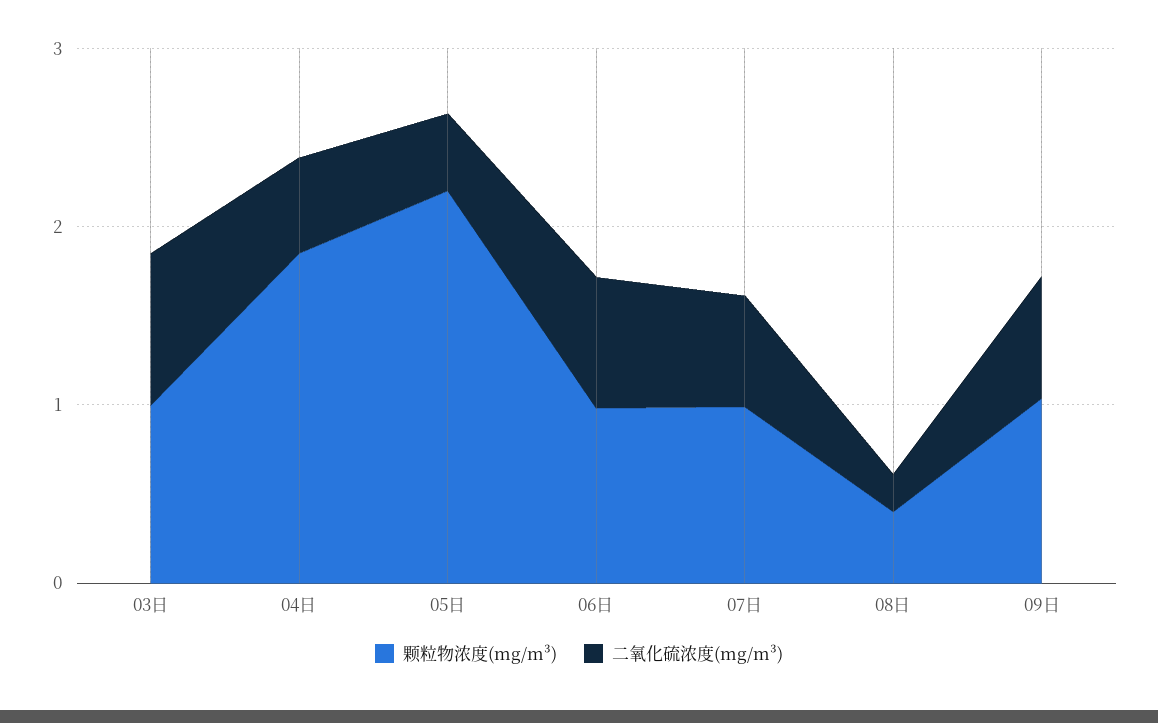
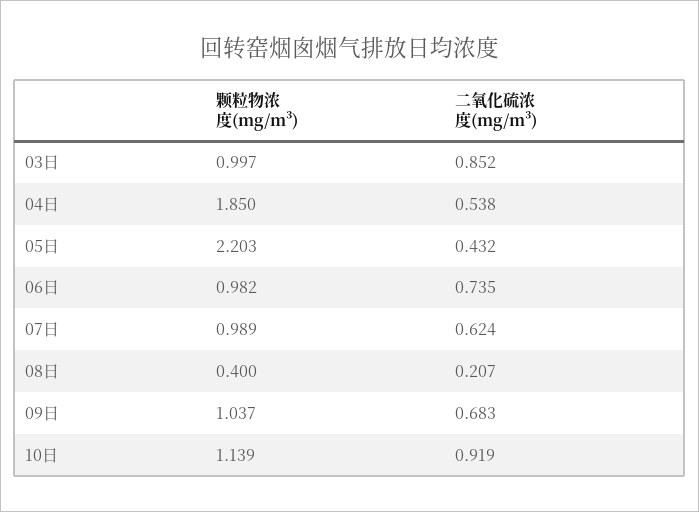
颗粒物浓度(mg/m³), 10日: none -> 1.139
二氧化硫浓度(mg/m³), 10日: none -> 0.919

